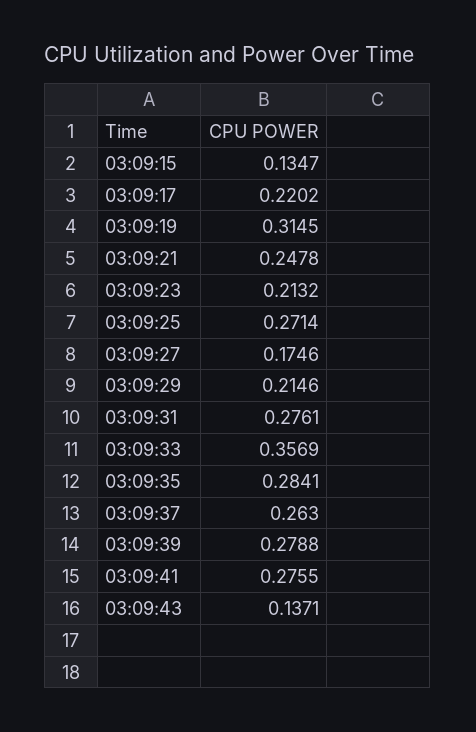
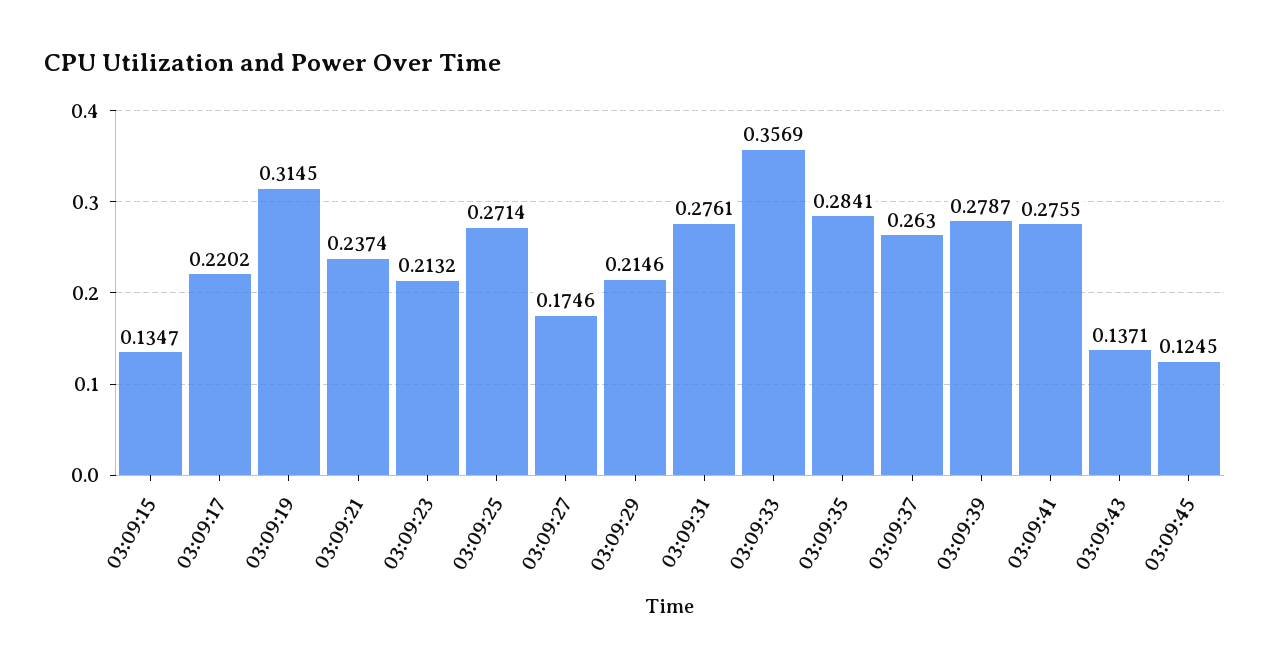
03:09:21: 0.2478 -> 0.2374
03:09:39: 0.2788 -> 0.2787
03:09:45: none -> 0.1245

